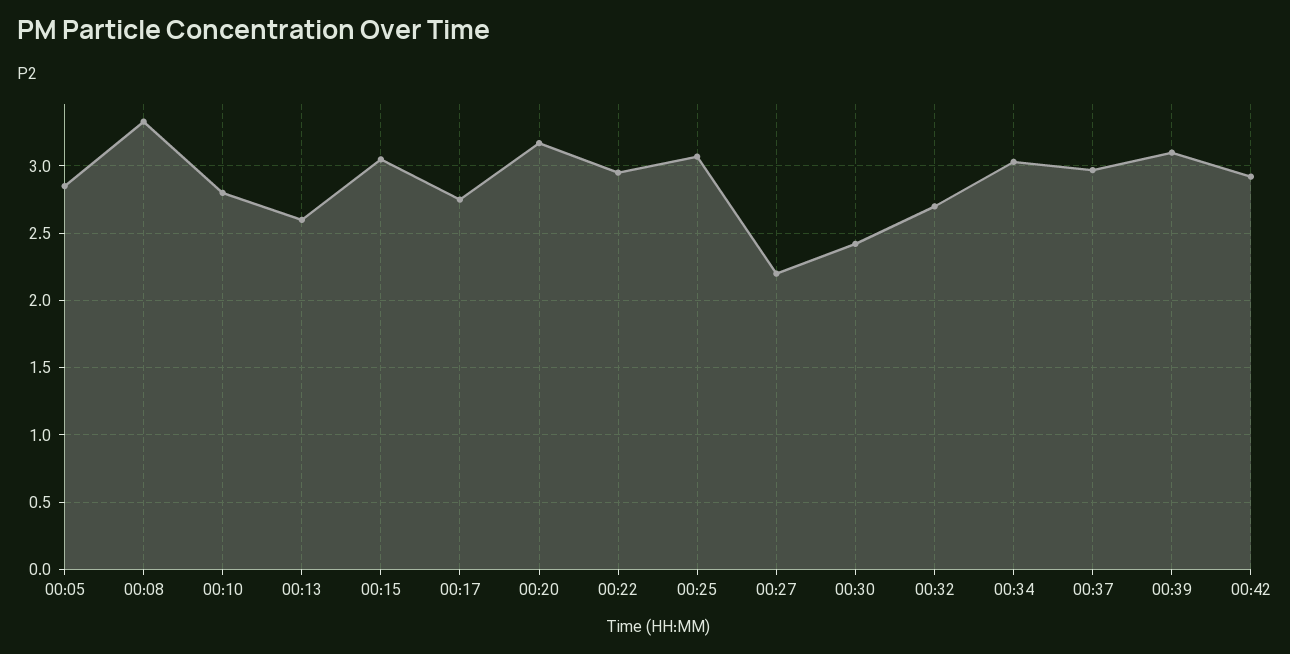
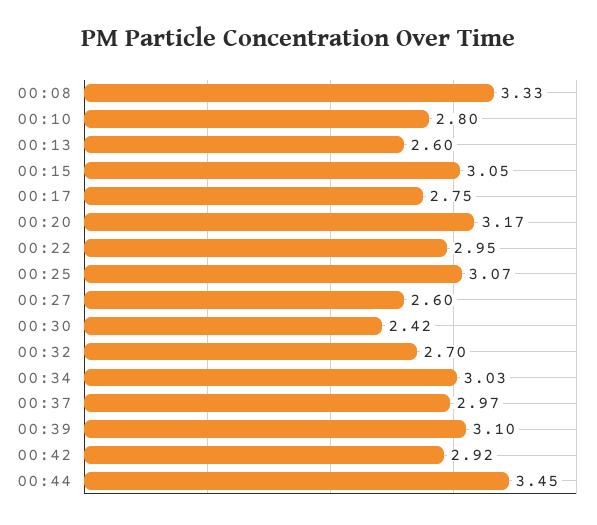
00:05: 2.85 -> none
00:27: 2.2 -> 2.6
00:44: none -> 3.45

